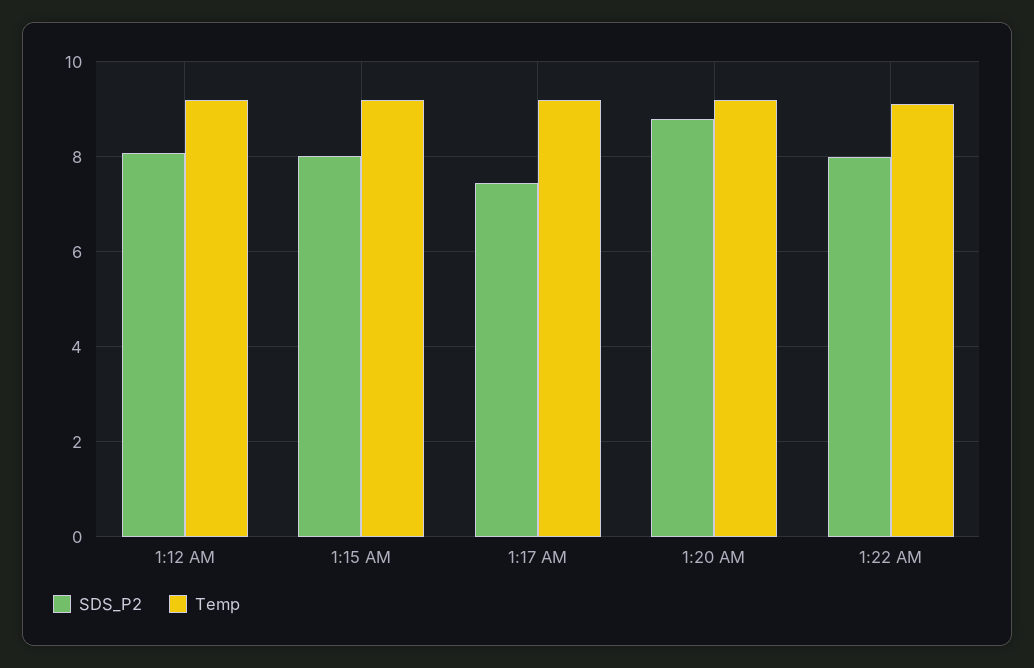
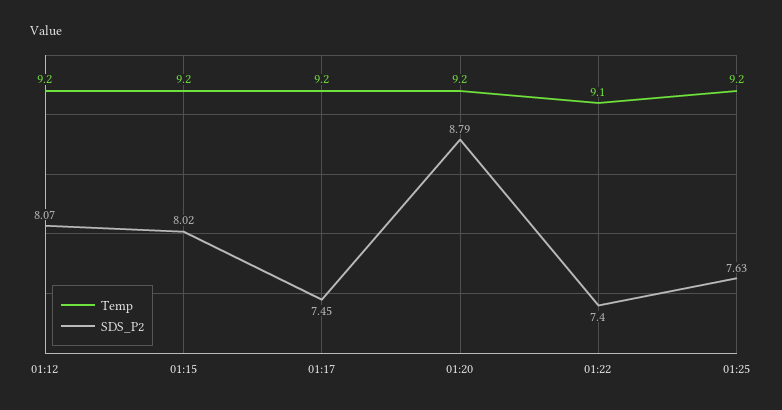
SDS_P2, 1:22 AM: 8 -> 7.4
Temp, 01:25: none -> 9.2
SDS_P2, 01:25: none -> 7.63

